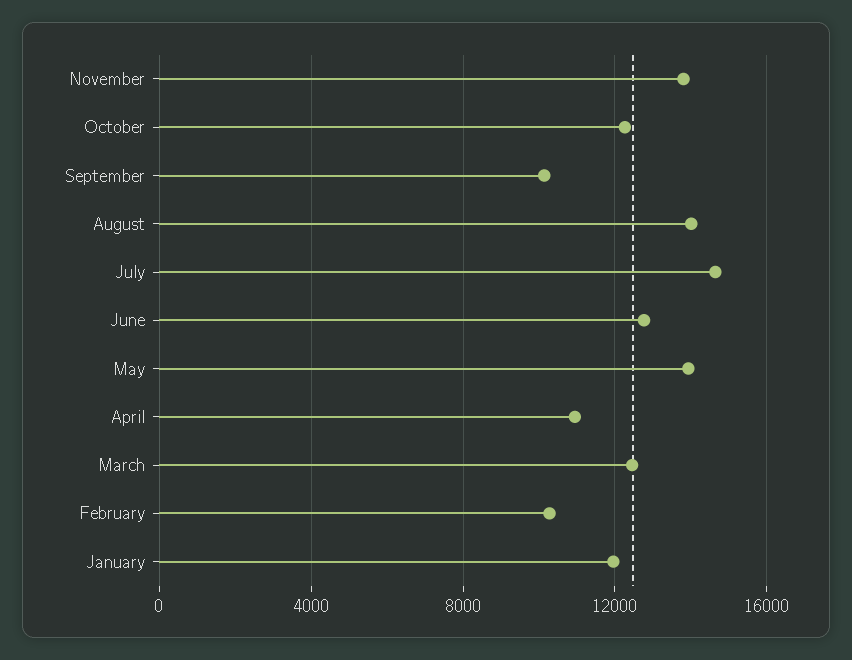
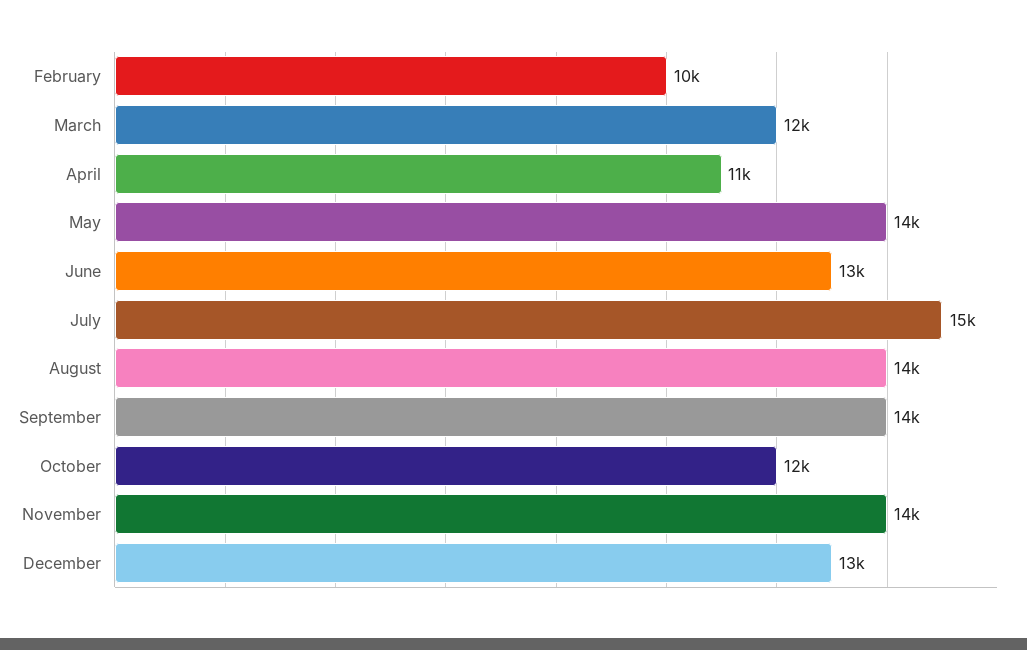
September: 10000 -> 14000
January: 12000 -> none
December: none -> 13000

